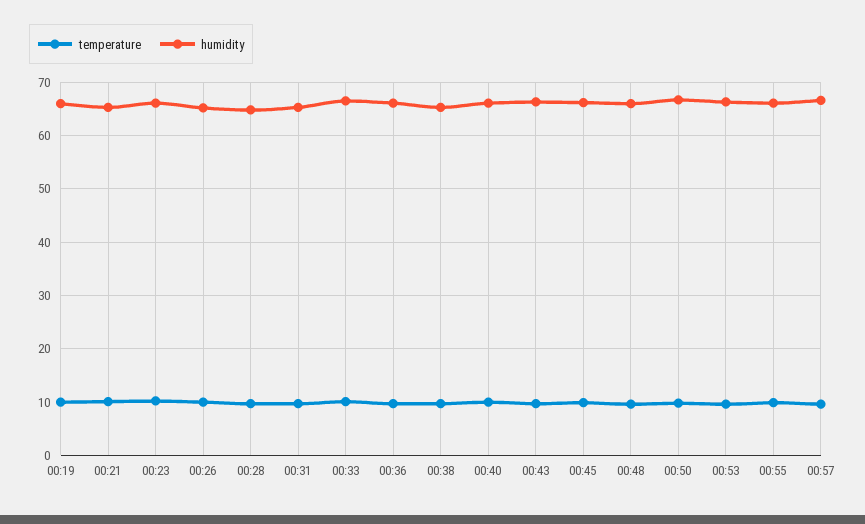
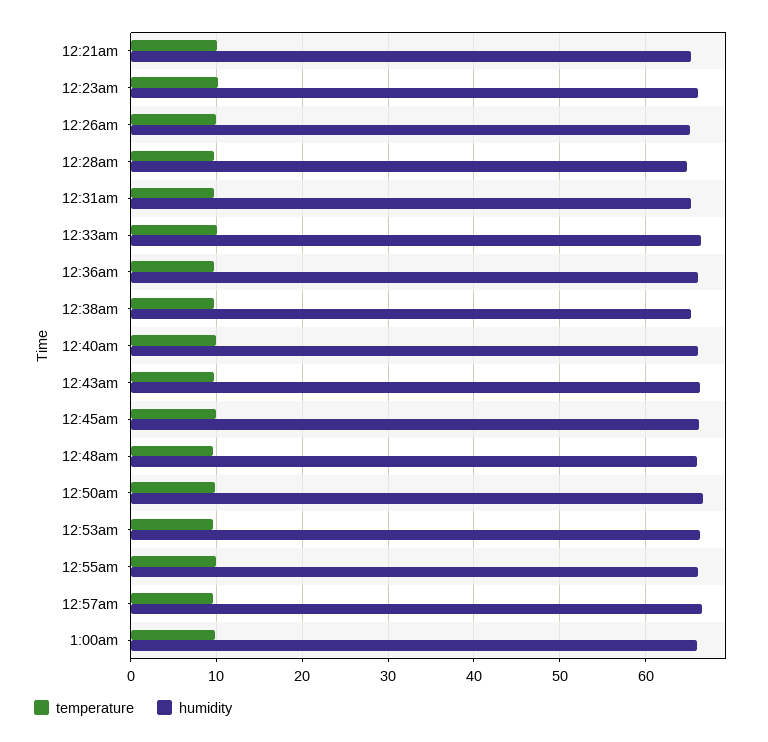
temperature, 00:19: 10 -> none
humidity, 00:19: 66 -> none
temperature, 1:00am: none -> 10
humidity, 1:00am: none -> 66

